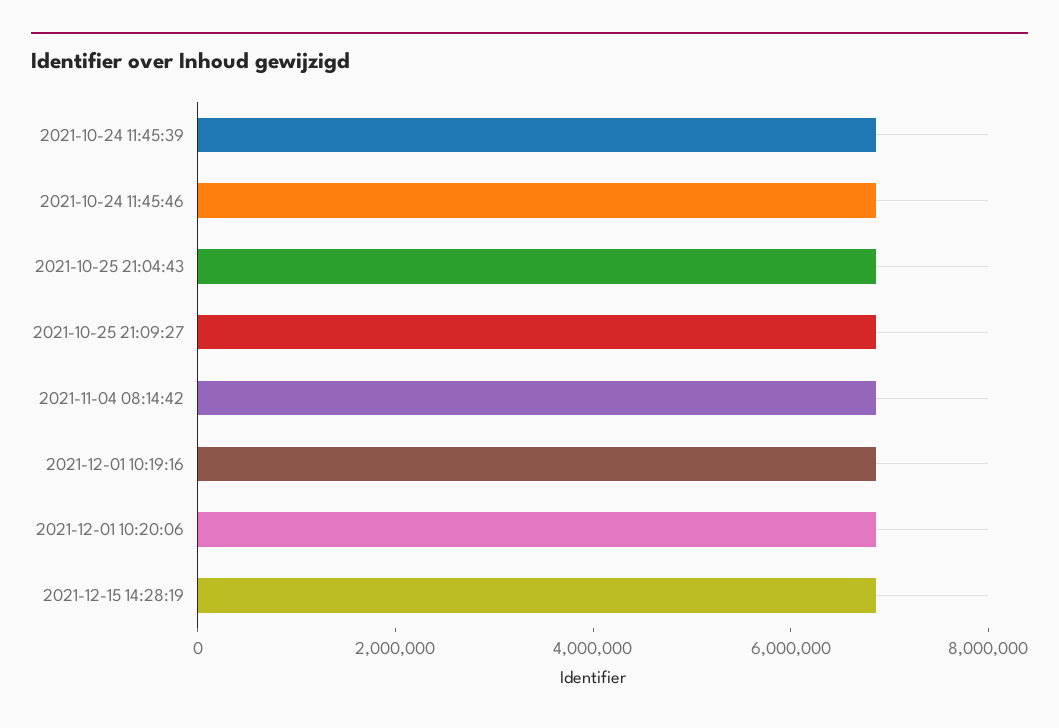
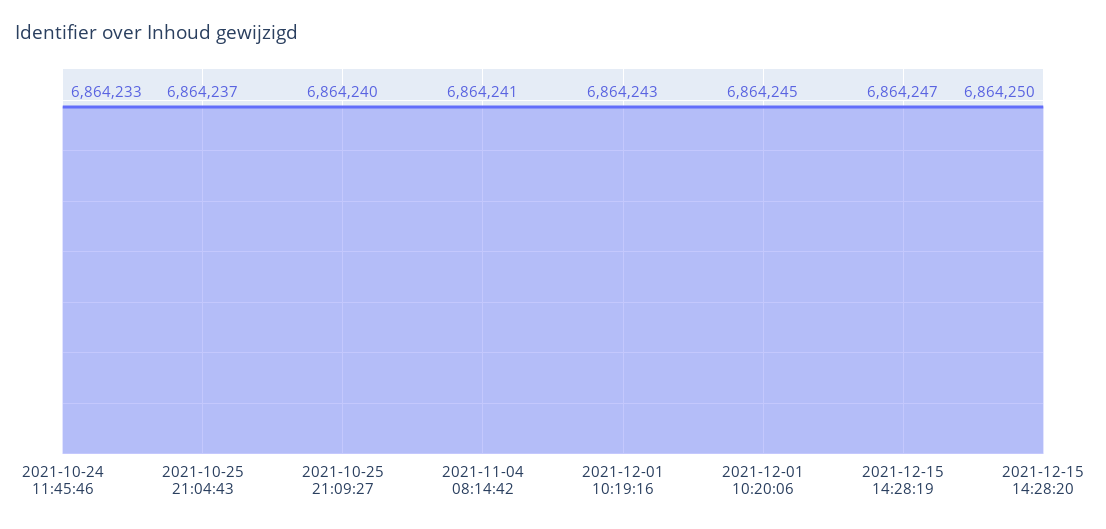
2021-10-24 11:45:39: 7000000 -> none
2021-12-15 14:28:20: none -> 6864250

